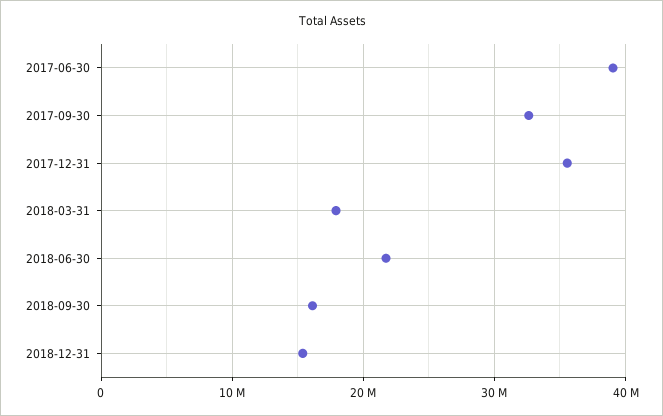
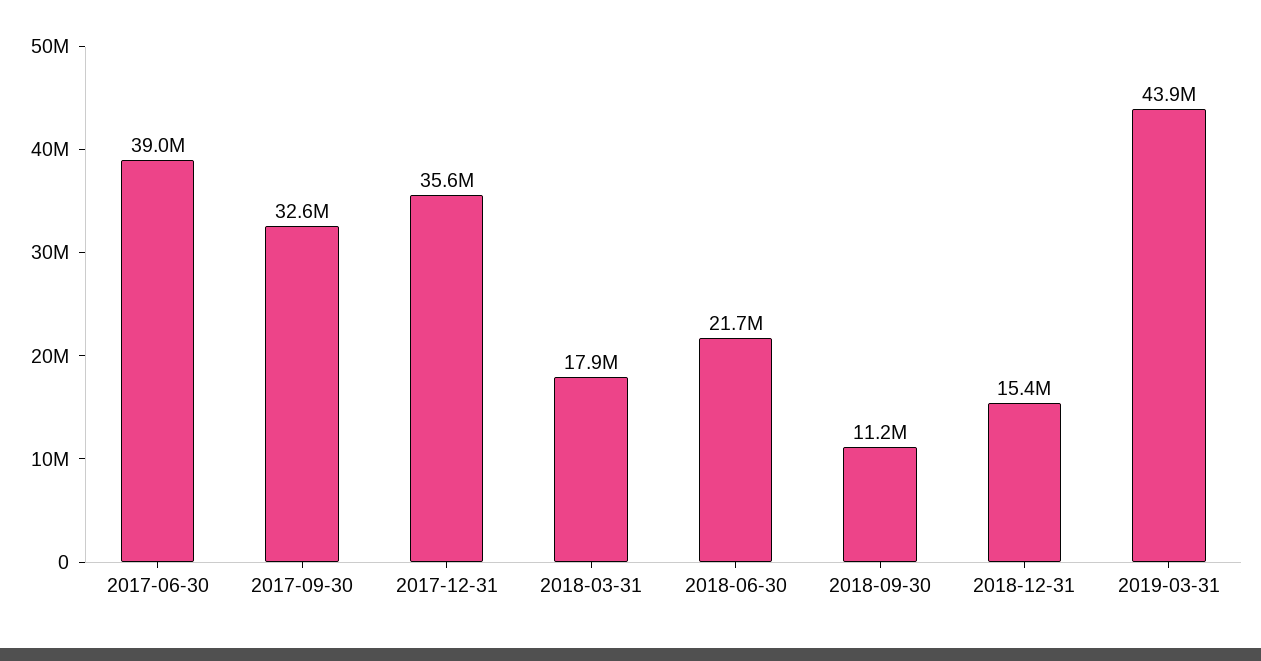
2018-09-30: 16000000 -> 11200000
2019-03-31: none -> 43900000

